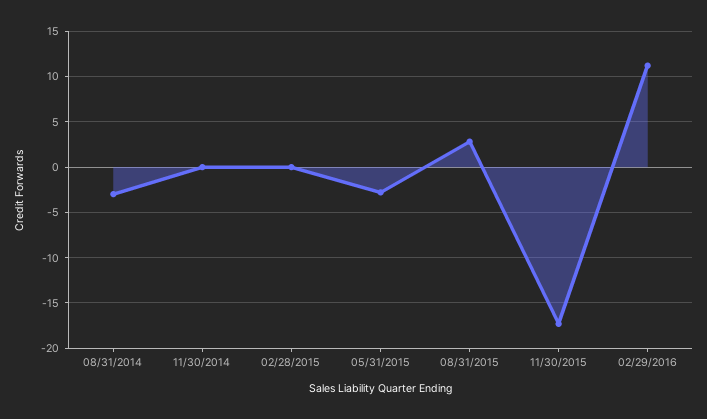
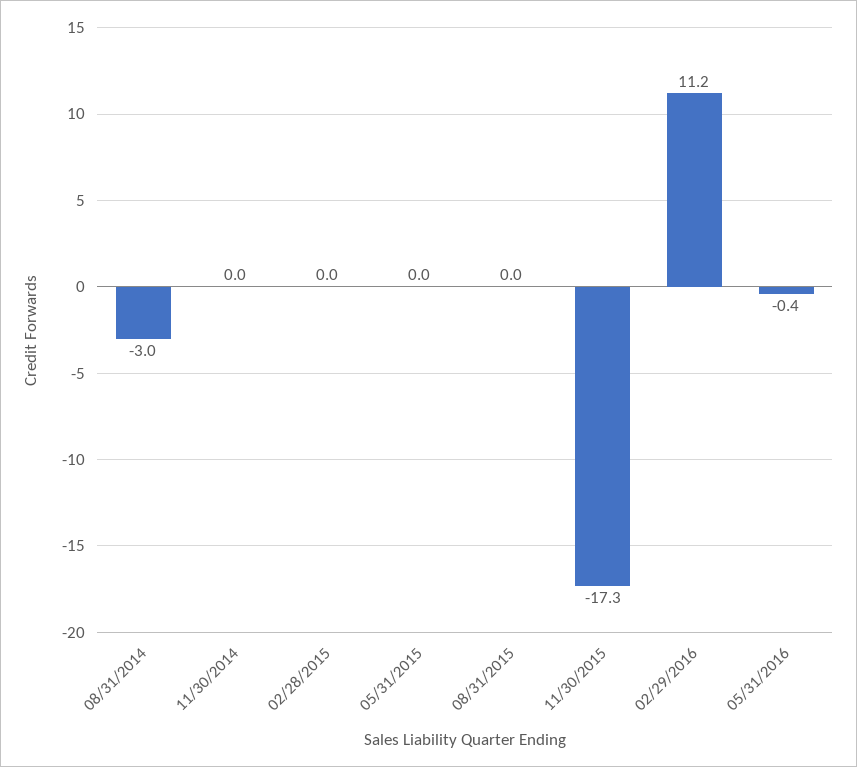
05/31/2015: -3 -> 0
08/31/2015: 3 -> 0
05/31/2016: none -> -0.4

